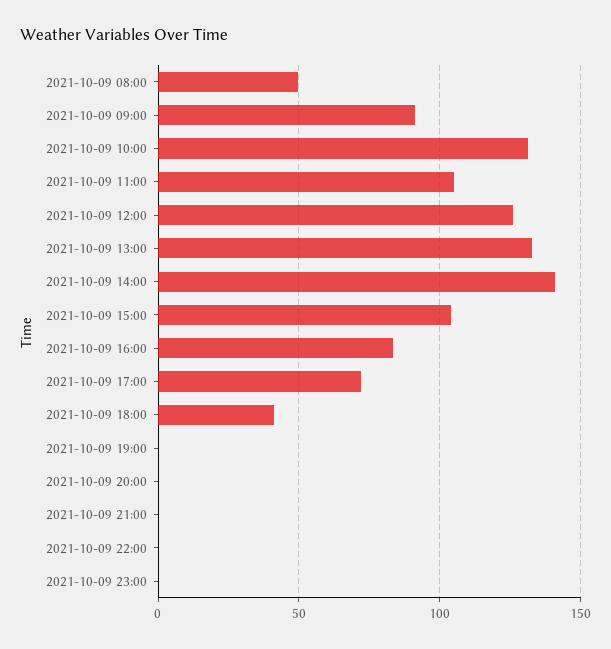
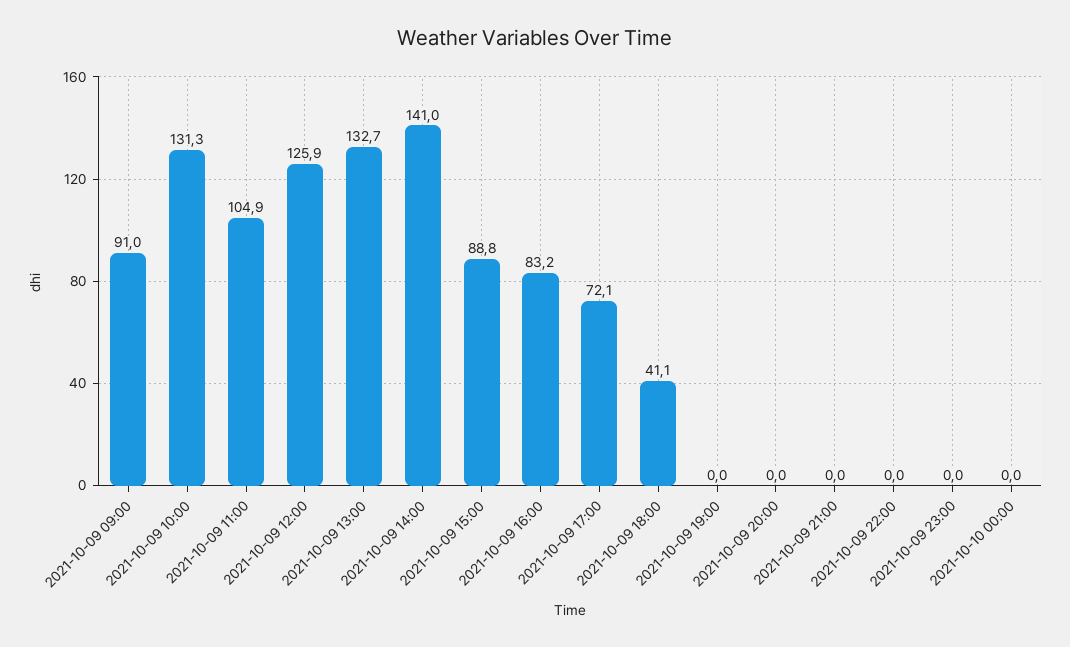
2021-10-09 08:00: 50 -> none
2021-10-09 15:00: 105 -> 88.8
2021-10-10 00:00: none -> 0

